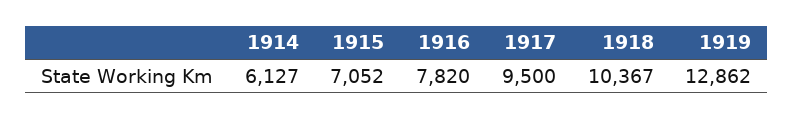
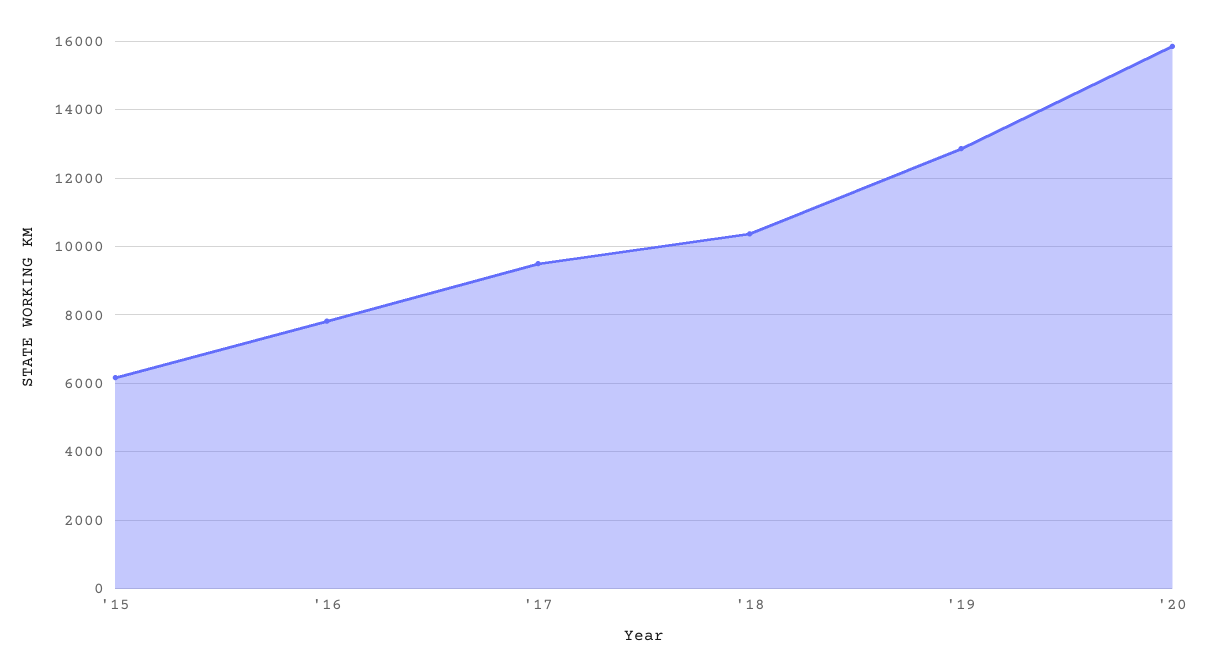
1914: 6127 -> none
1915: 7052 -> 6200
'20: none -> 15800

